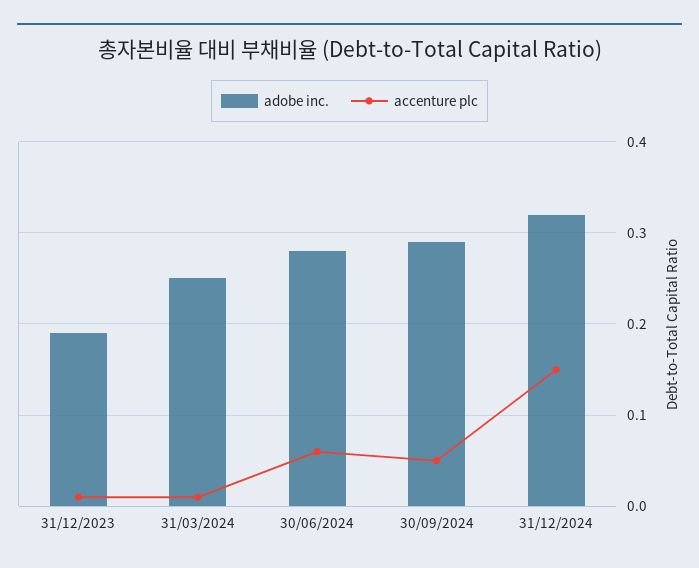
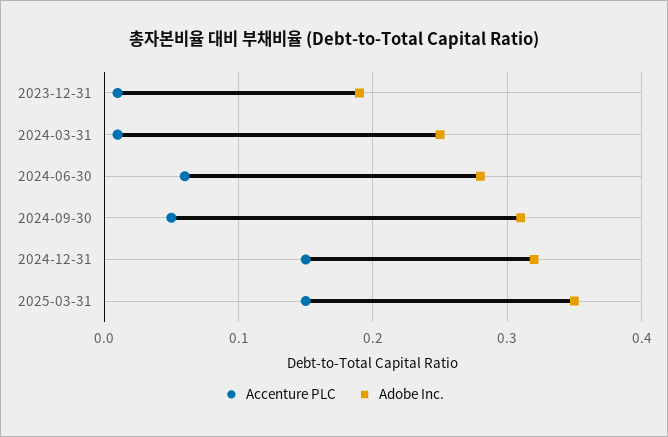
adobe inc., 30/09/2024: 0.29 -> 0.31
accenture plc, 2025-03-31: none -> 0.15
adobe inc., 2025-03-31: none -> 0.35

